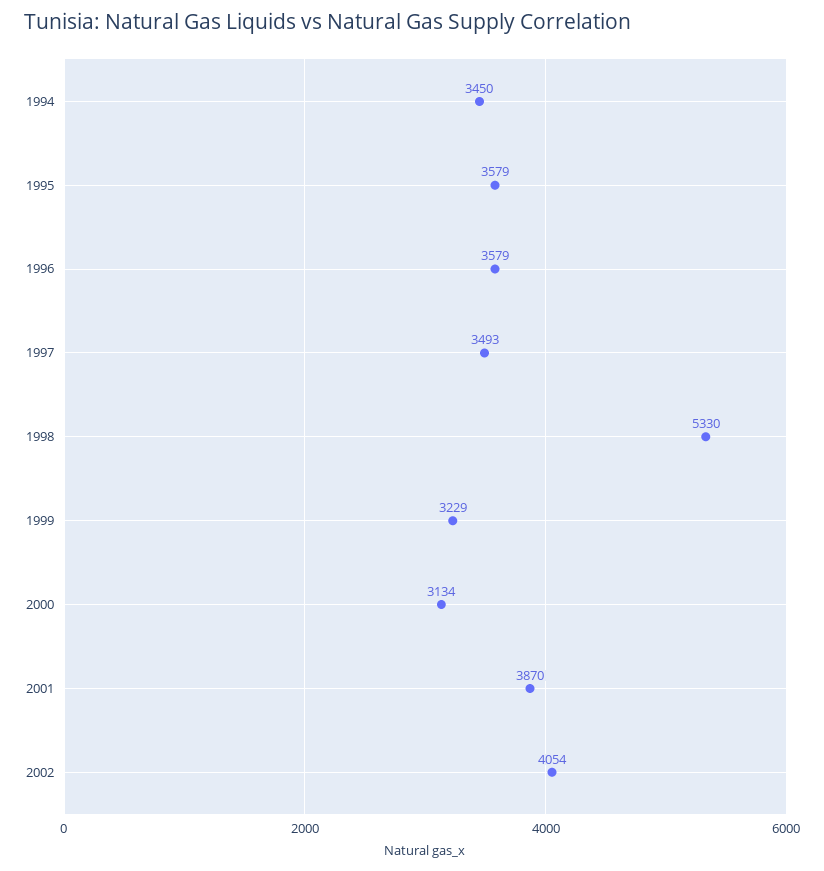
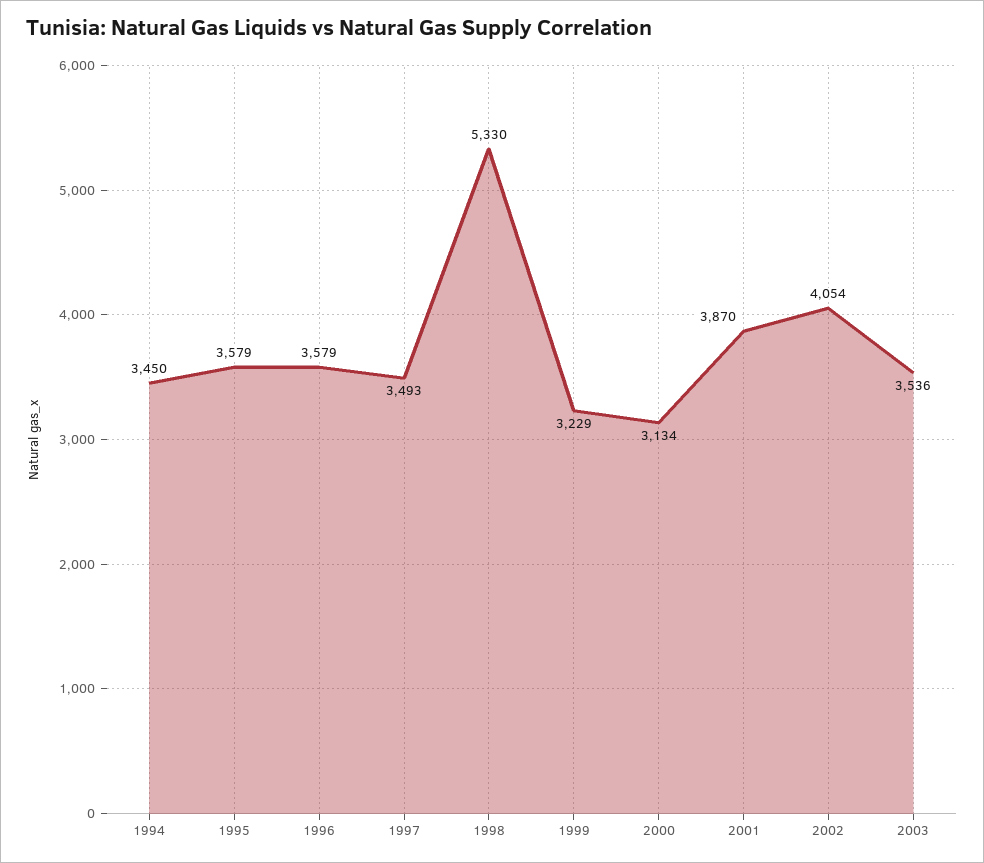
2003: none -> 3536

